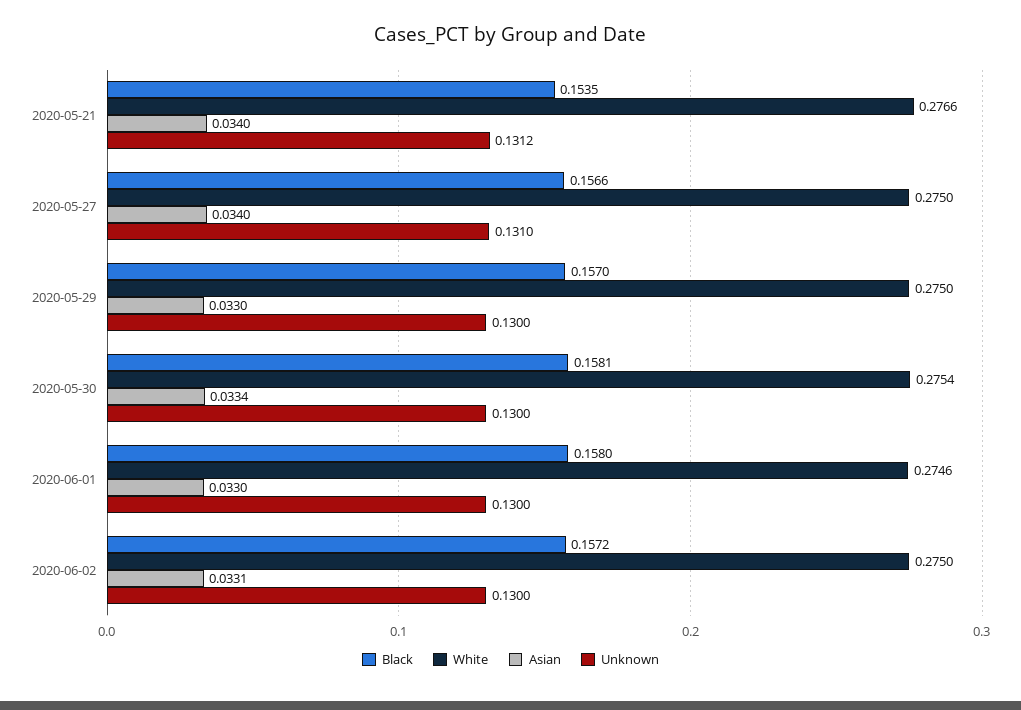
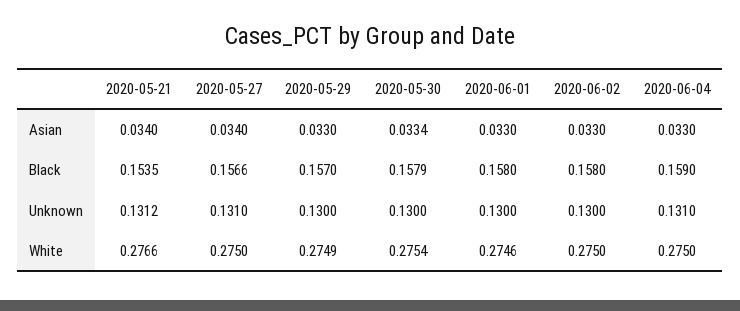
White, 2020-05-29: 0.275 -> 0.2749
Black, 2020-05-30: 0.1581 -> 0.1579
Black, 2020-06-02: 0.1572 -> 0.158
Asian, 2020-06-02: 0.0331 -> 0.033
Asian, 2020-06-04: none -> 0.033
Black, 2020-06-04: none -> 0.159
Unknown, 2020-06-04: none -> 0.131
White, 2020-06-04: none -> 0.275

